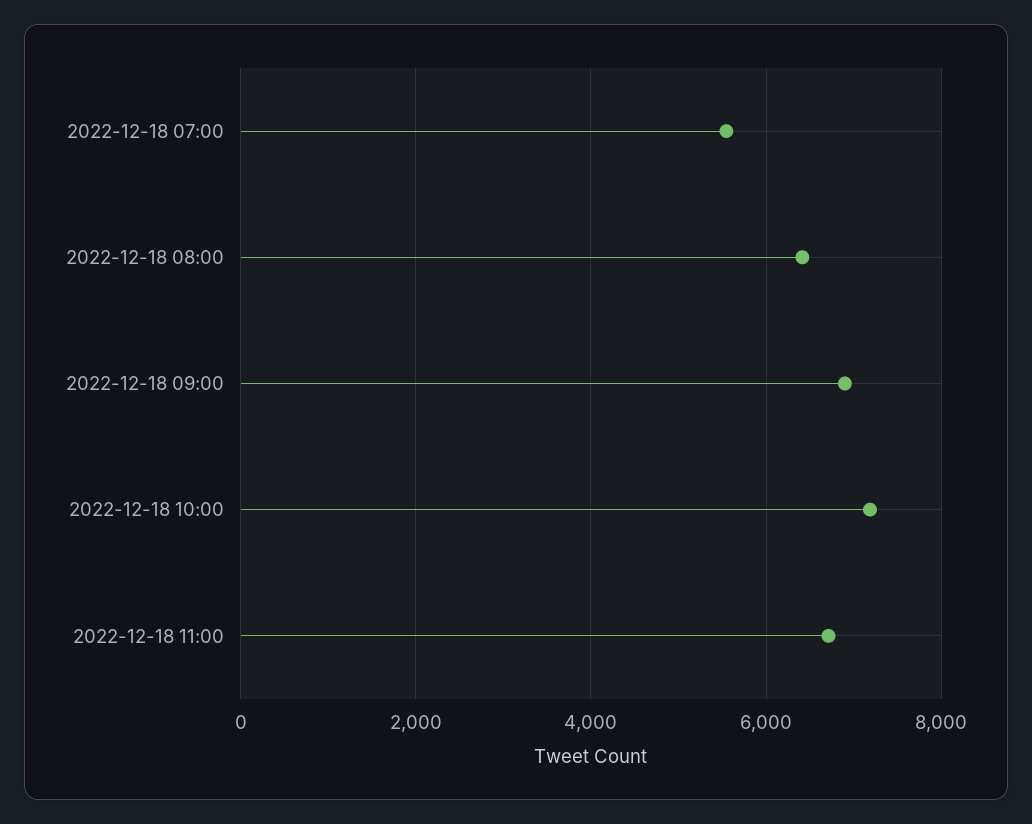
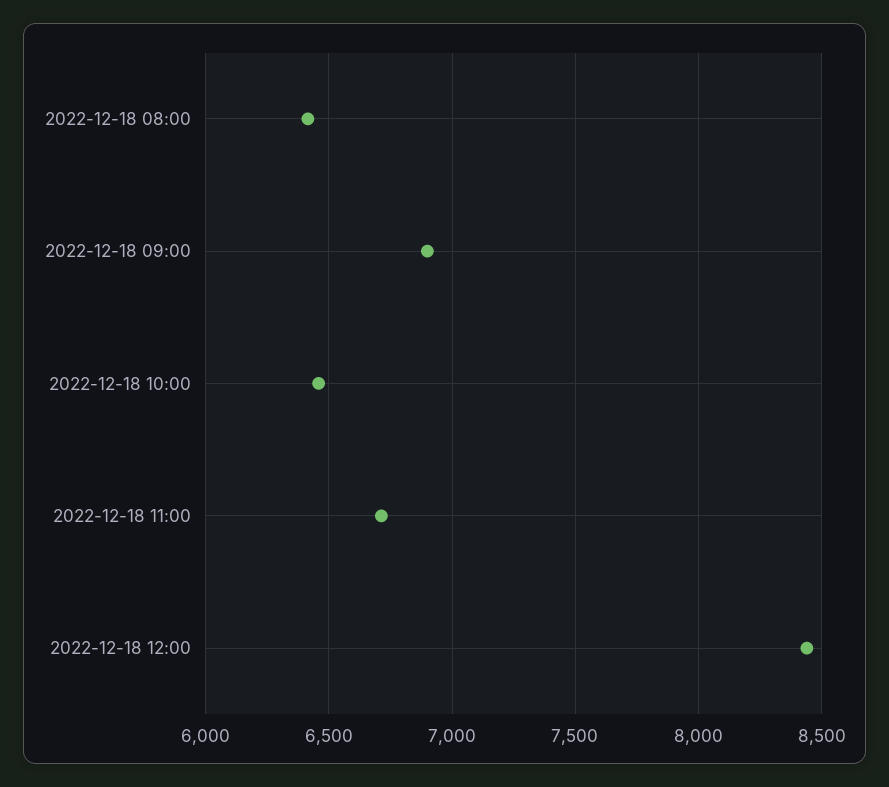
2022-12-18 07:00: 5600 -> none
2022-12-18 10:00: 7200 -> 6450
2022-12-18 12:00: none -> 8450

